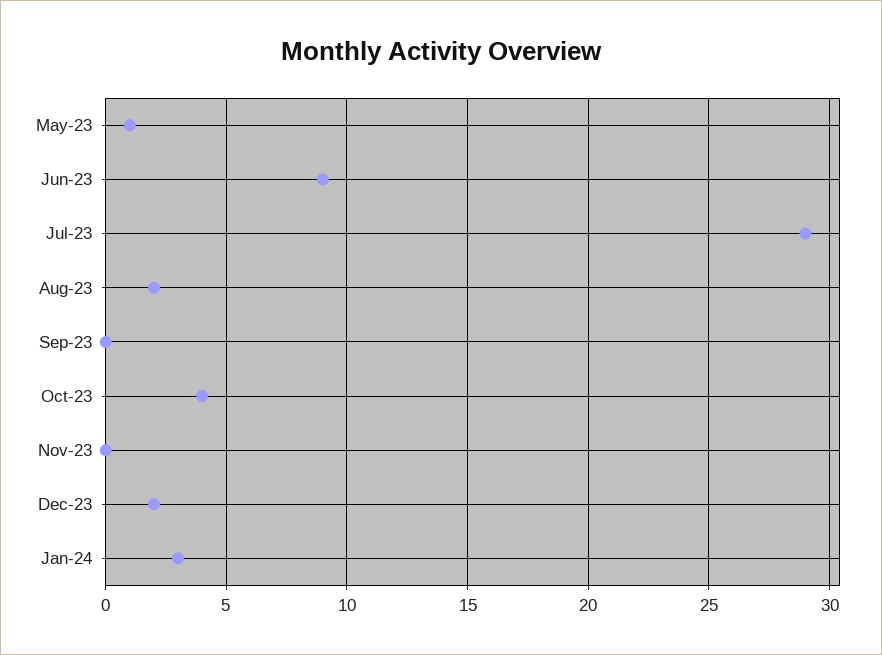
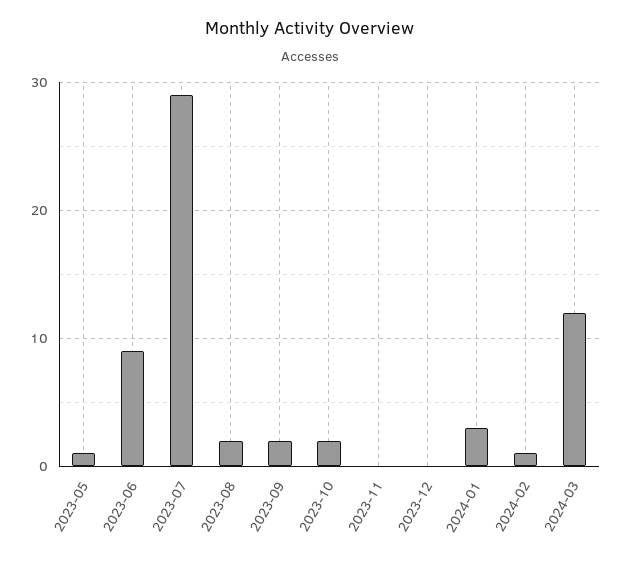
Sep-23: 0 -> 2
Oct-23: 4 -> 2
Dec-23: 2 -> 0
2024-02: none -> 1
2024-03: none -> 12

